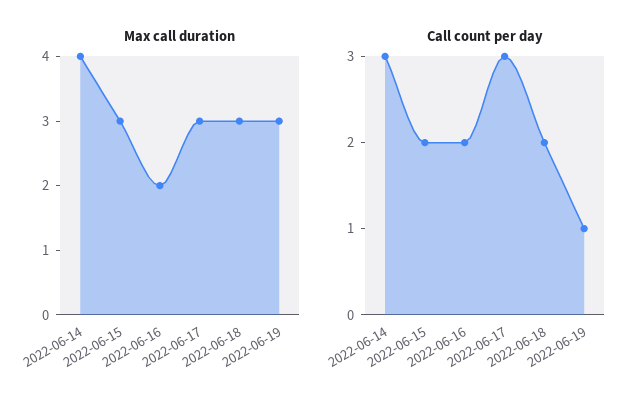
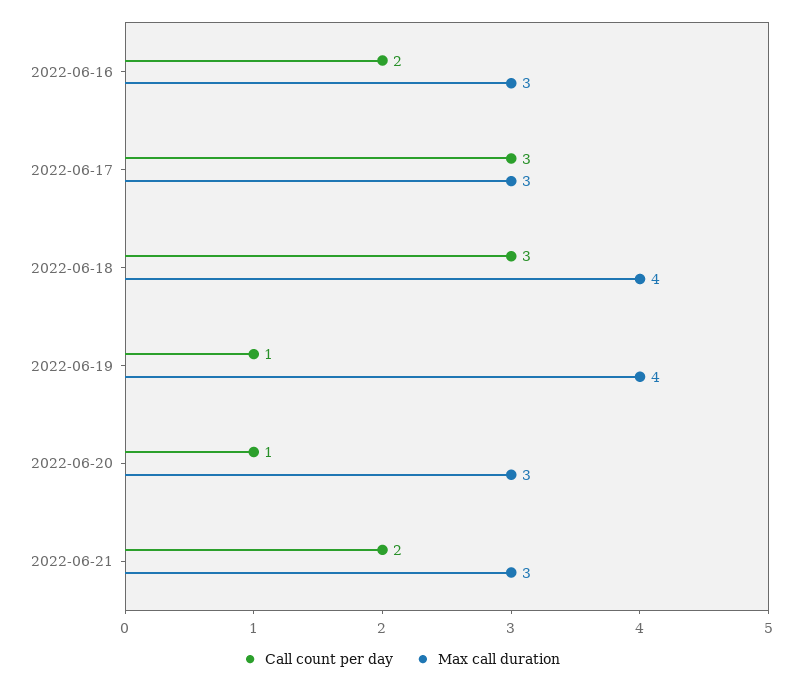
Max call duration, 2022-06-14: 4 -> none
Max call duration, 2022-06-15: 3 -> none
Max call duration, 2022-06-16: 2 -> 3
Max call duration, 2022-06-18: 3 -> 4
Max call duration, 2022-06-19: 3 -> 4
Call count per day, 2022-06-14: 3 -> none
Call count per day, 2022-06-15: 2 -> none
Call count per day, 2022-06-18: 2 -> 3
Call count per day, 2022-06-20: none -> 1
Max call duration, 2022-06-20: none -> 3
Call count per day, 2022-06-21: none -> 2
Max call duration, 2022-06-21: none -> 3

